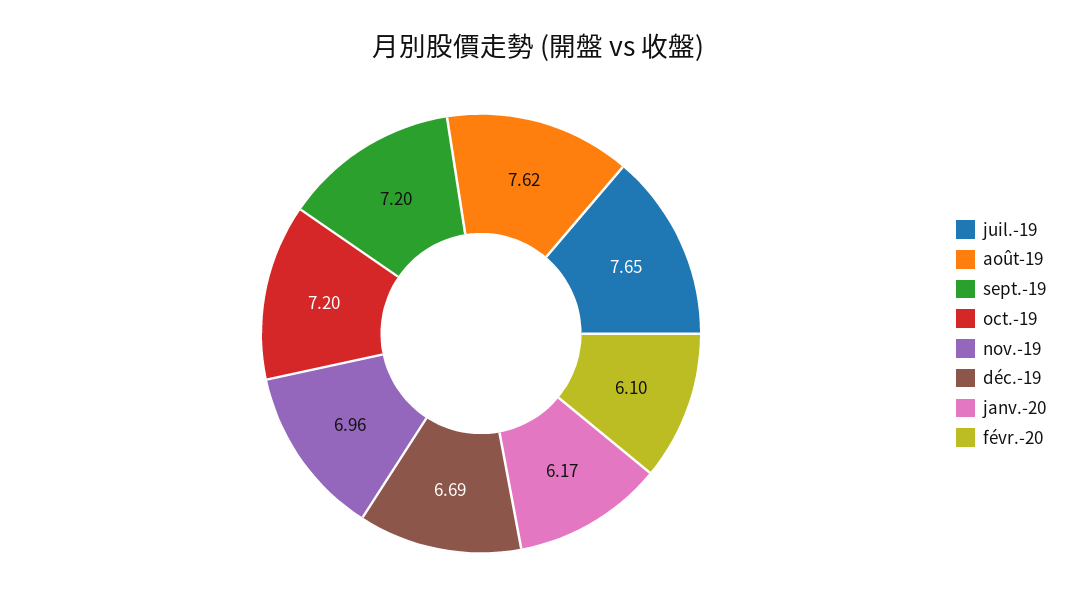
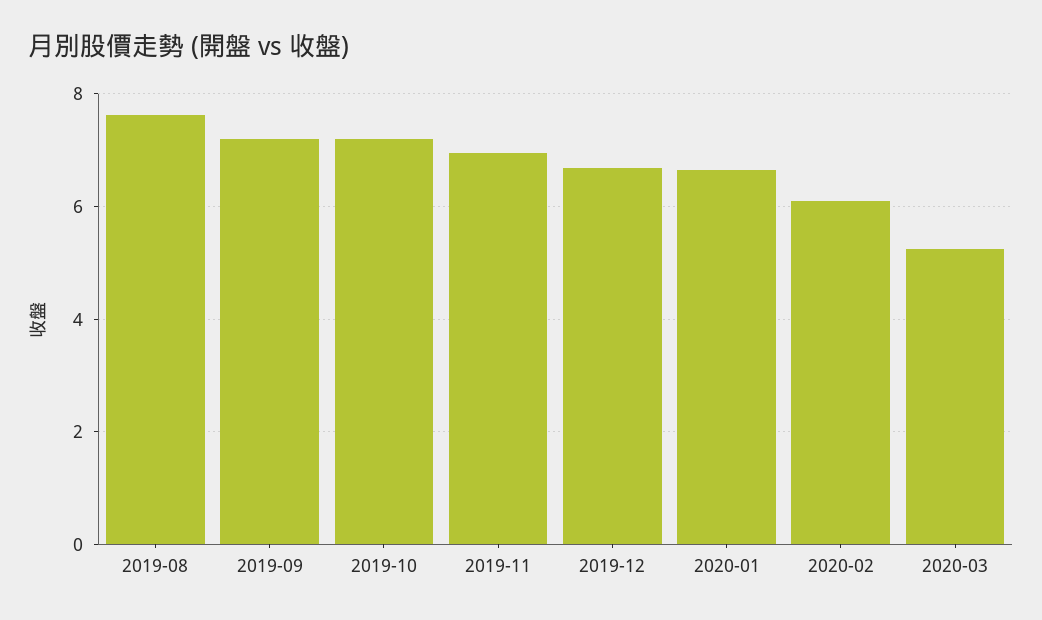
juil.-19: 7.65 -> none
janv.-20: 6.17 -> 6.6
2020-03: none -> 5.2

